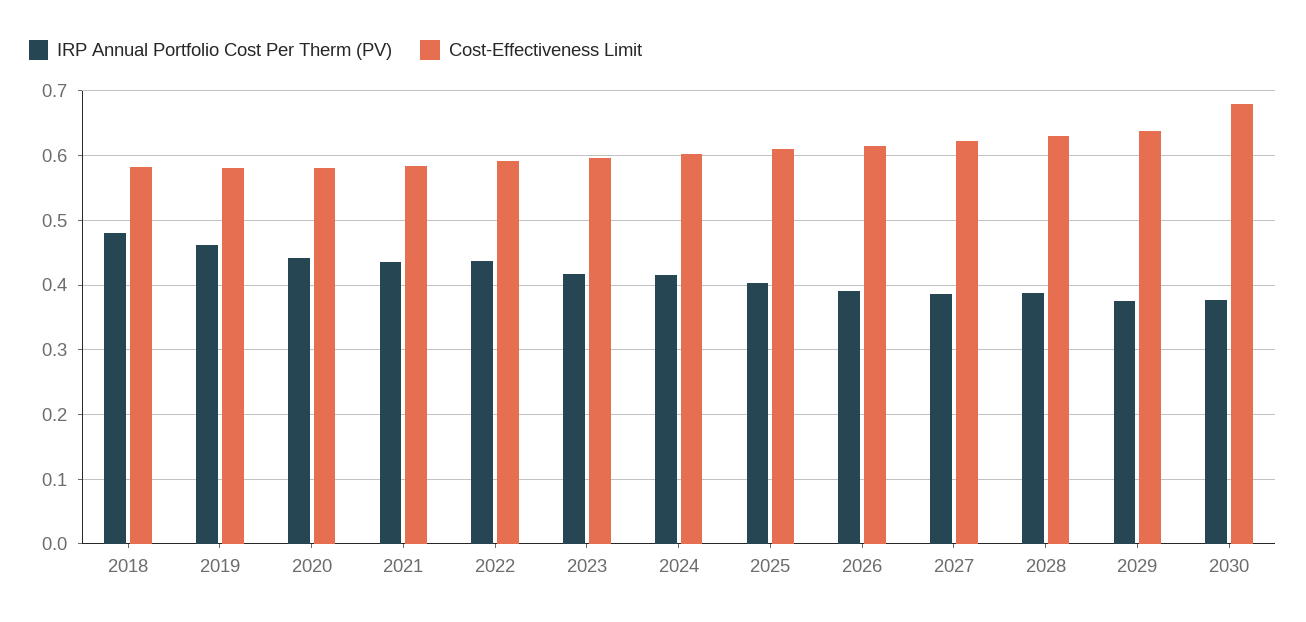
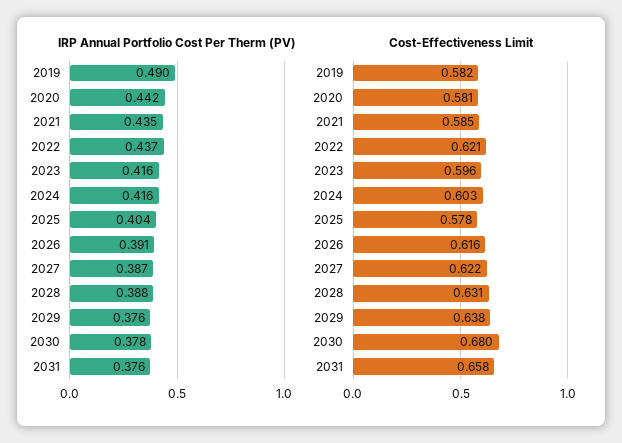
IRP Annual Portfolio Cost Per Therm (PV), 2018: 0.48 -> none
Cost-Effectiveness Limit, 2018: 0.58 -> none
IRP Annual Portfolio Cost Per Therm (PV), 2019: 0.46 -> 0.49
Cost-Effectiveness Limit, 2022: 0.59 -> 0.621
Cost-Effectiveness Limit, 2025: 0.61 -> 0.578
IRP Annual Portfolio Cost Per Therm (PV), 2031: none -> 0.376
Cost-Effectiveness Limit, 2031: none -> 0.658

